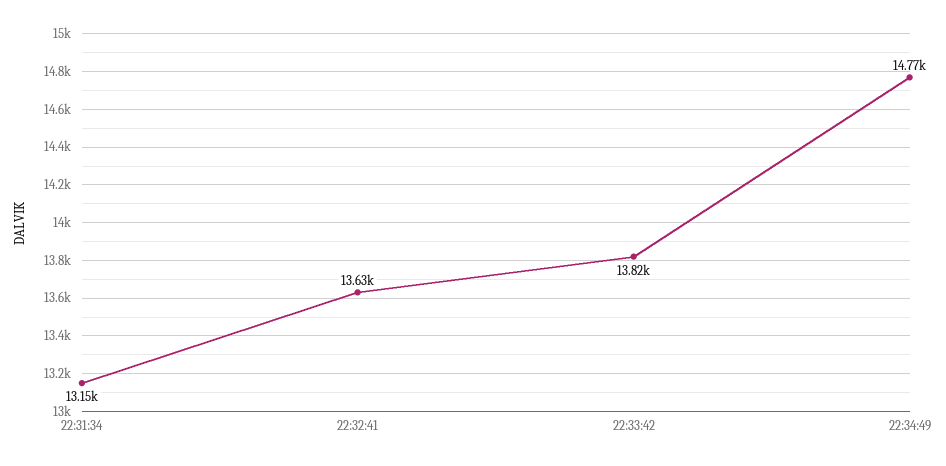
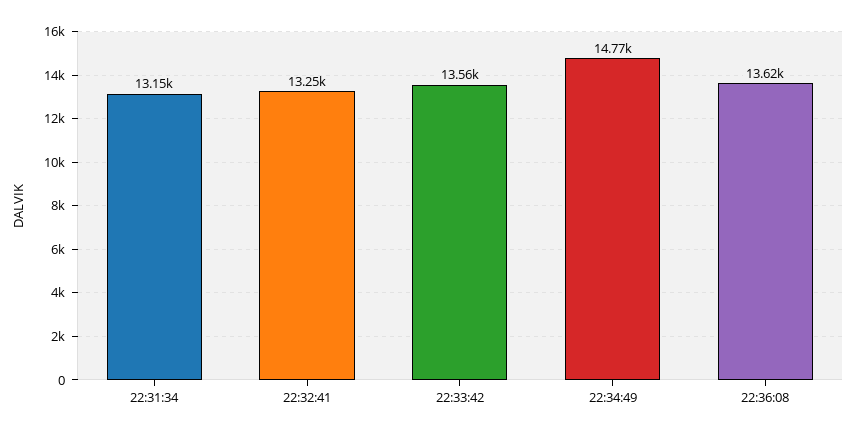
22:32:41: 13630 -> 13250
22:33:42: 13820 -> 13560
22:36:08: none -> 13620

